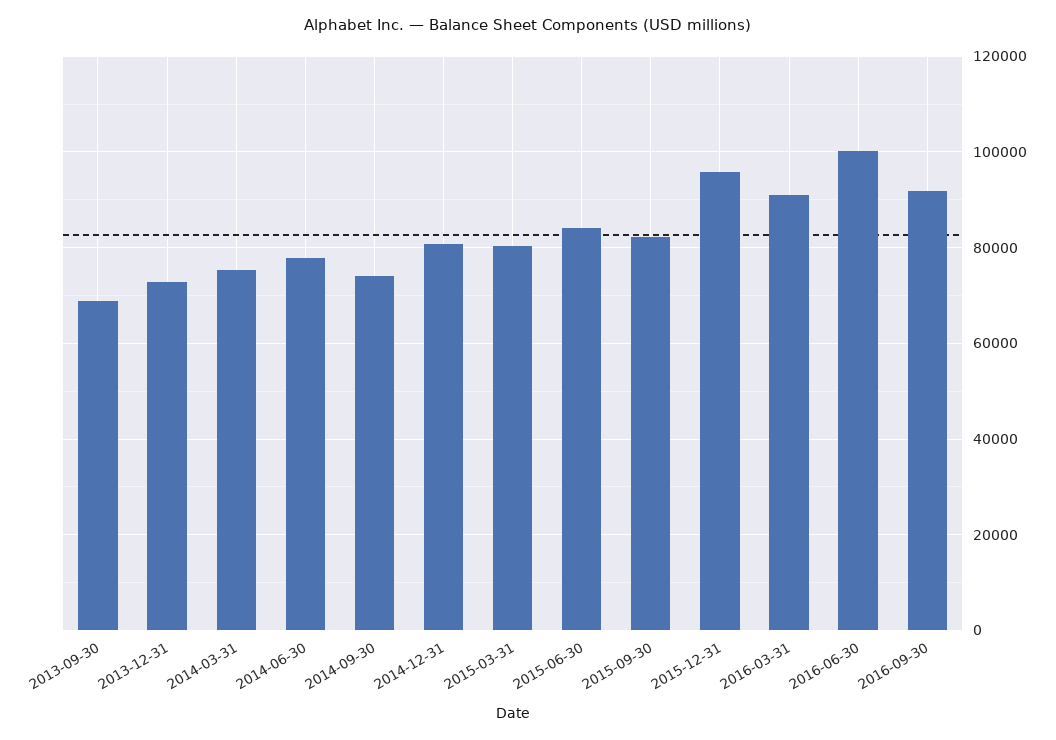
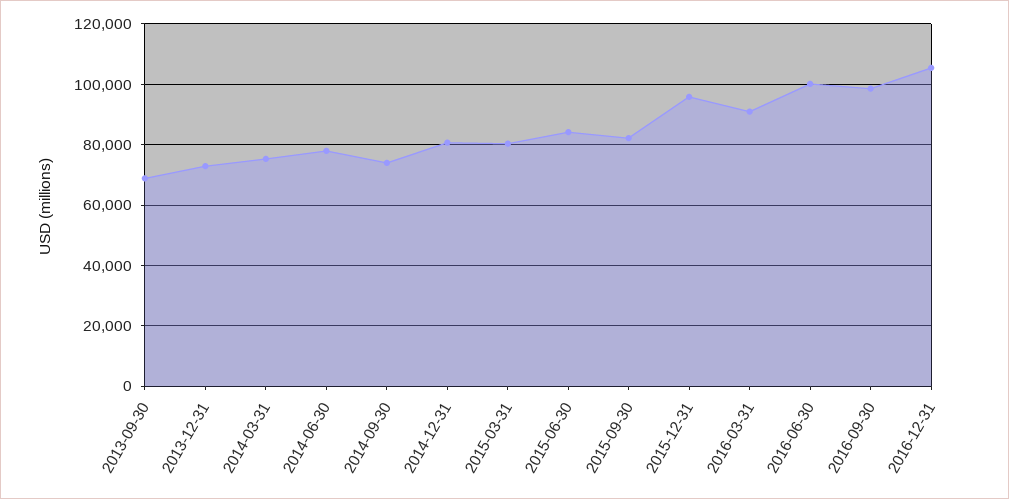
2016-09-30: 92000 -> 98000
2016-12-31: none -> 106000

